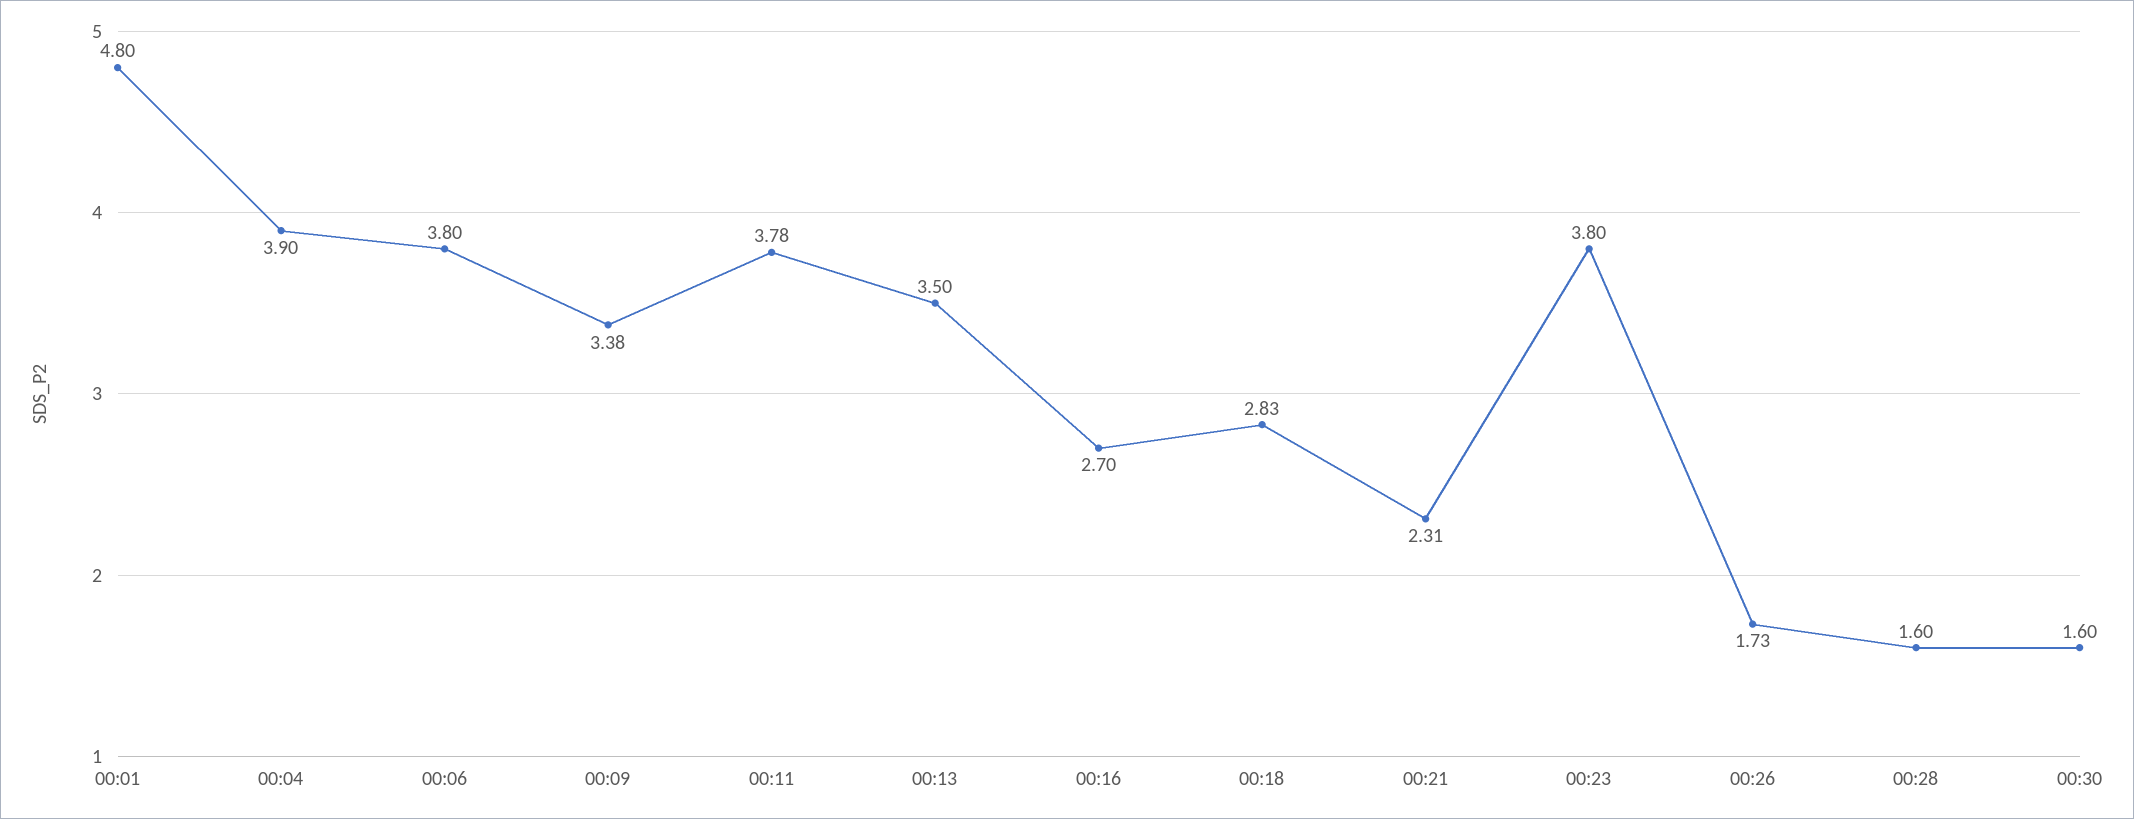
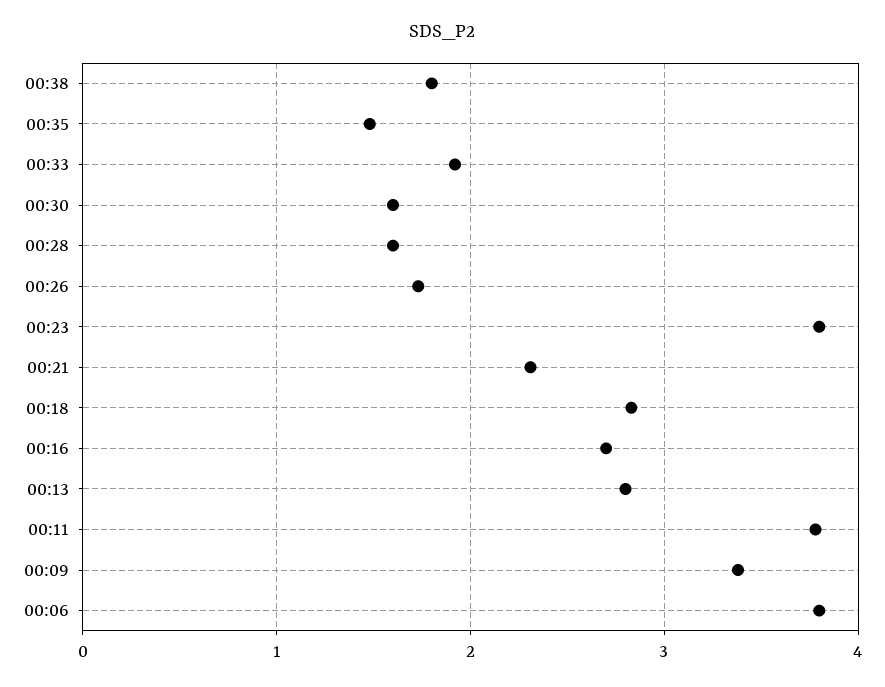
00:01: 4.8 -> none
00:04: 3.9 -> none
00:13: 3.5 -> 2.8
00:38: none -> 1.8
00:35: none -> 1.5
00:33: none -> 1.9

